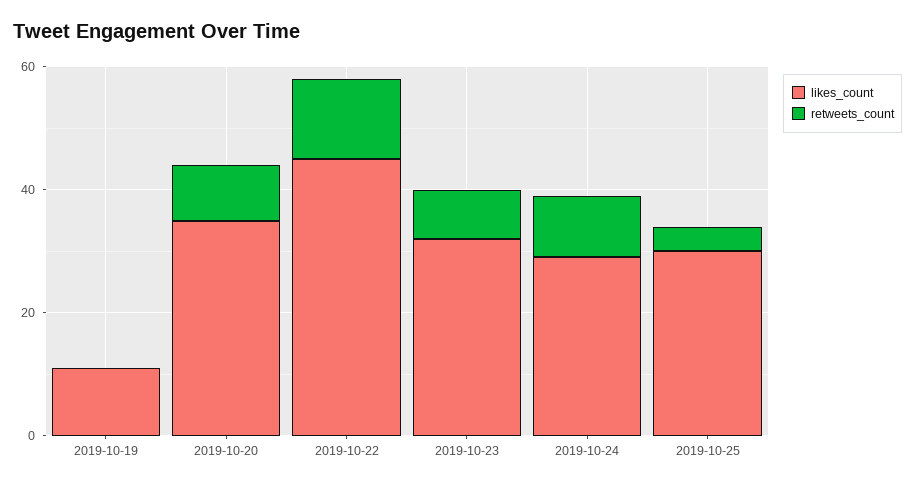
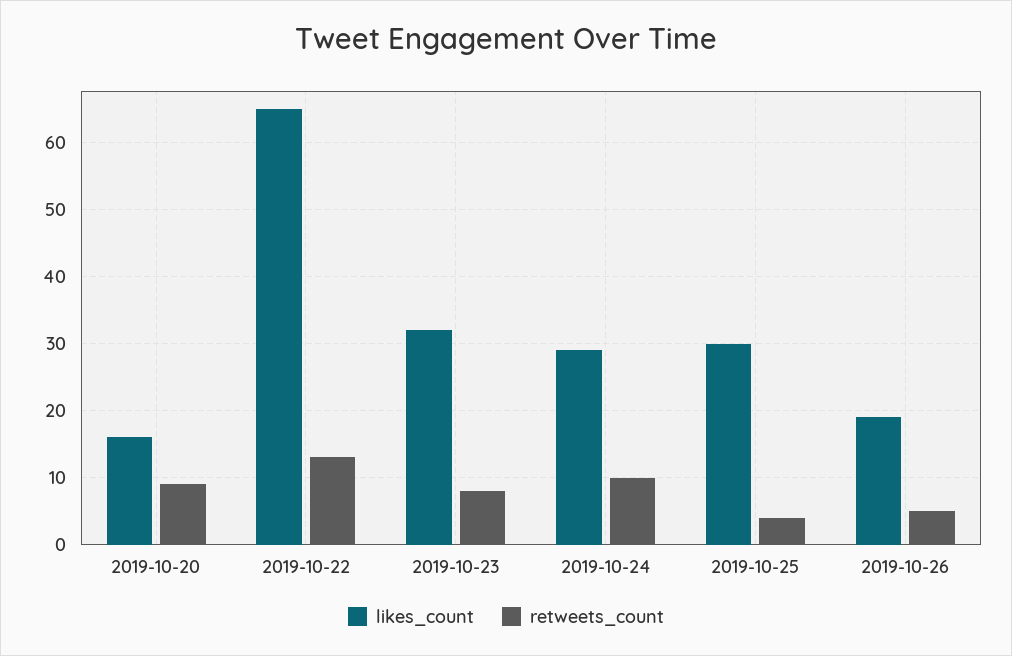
likes_count, 2019-10-19: 10 -> none
retweets_count, 2019-10-19: 0 -> none
likes_count, 2019-10-20: 35 -> 16
likes_count, 2019-10-22: 45 -> 65
likes_count, 2019-10-26: none -> 19
retweets_count, 2019-10-26: none -> 5

